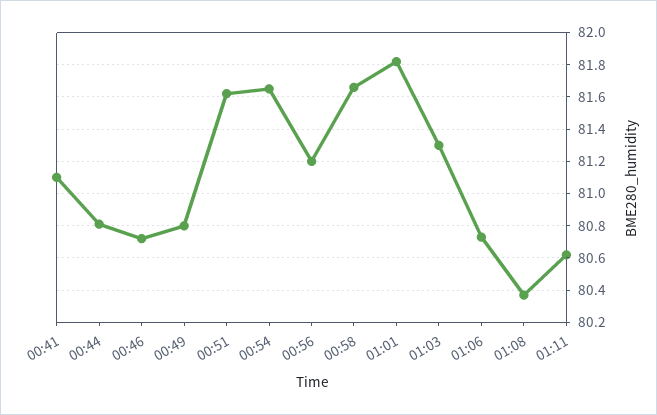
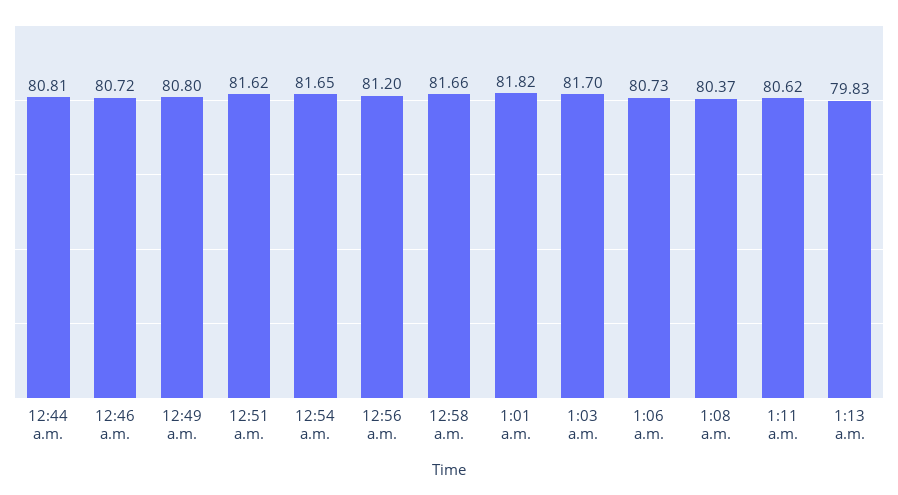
00:41: 81.1 -> none
01:03: 81.3 -> 81.7
1:13 a.m.: none -> 79.83

